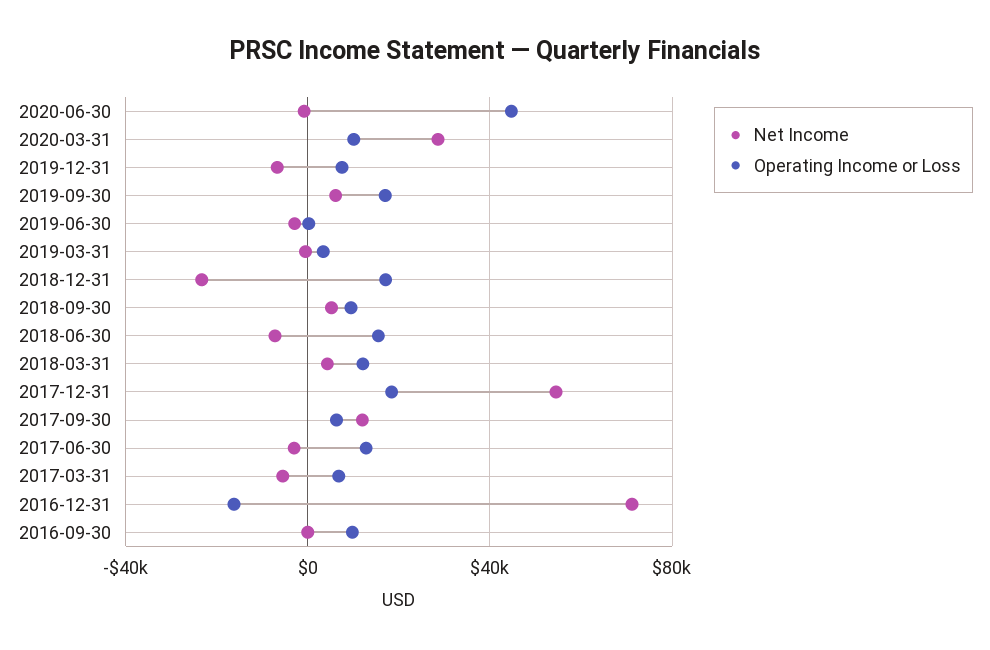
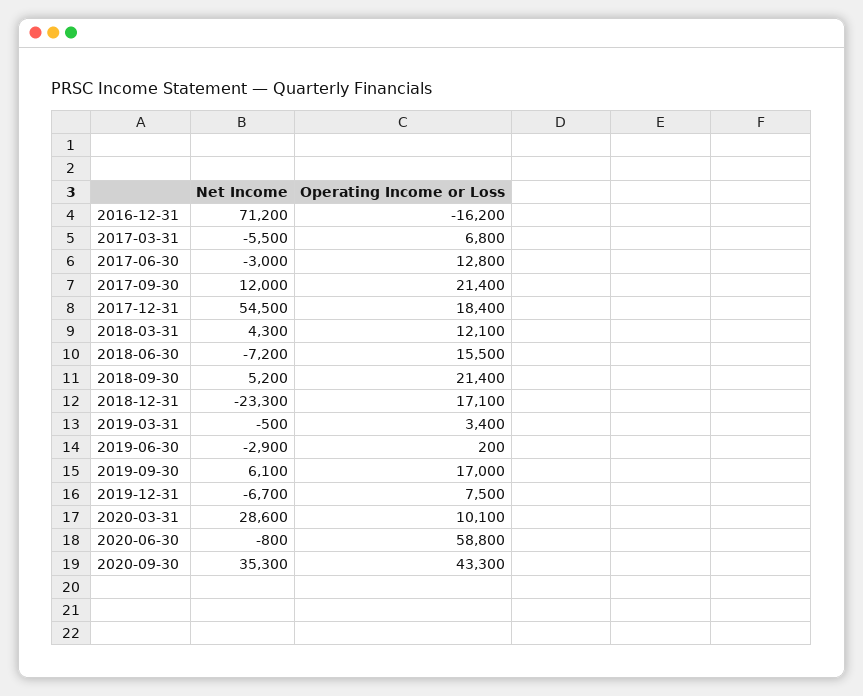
Operating Income or Loss, 2020-06-30: 45000 -> 58800
Operating Income or Loss, 2018-09-30: 10000 -> 21400
Operating Income or Loss, 2017-09-30: 5000 -> 21400
Net Income, 2016-09-30: 0 -> none
Operating Income or Loss, 2016-09-30: 10000 -> none
Net Income, 2020-09-30: none -> 35300
Operating Income or Loss, 2020-09-30: none -> 43300

